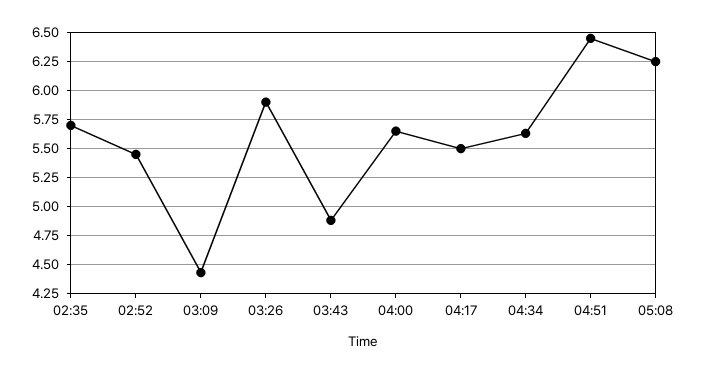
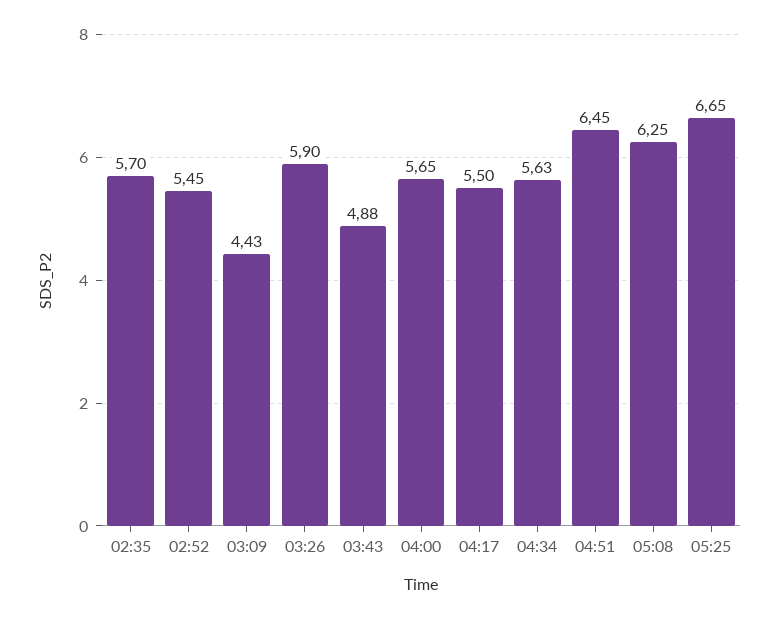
05:25: none -> 6.65

